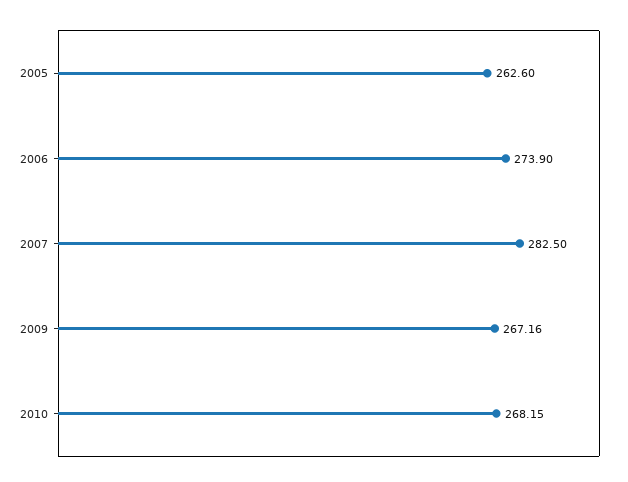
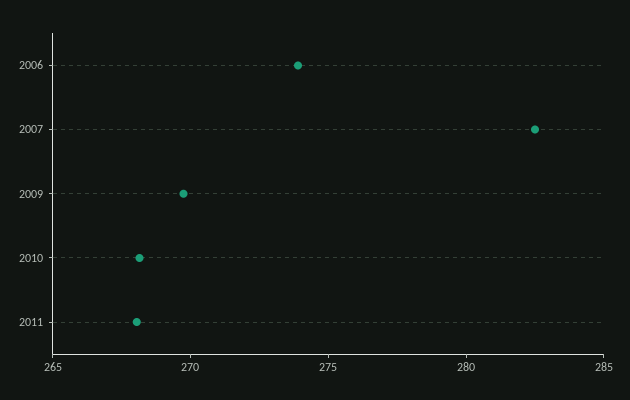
2005: 262.6 -> none
2009: 267.16 -> 270
2011: none -> 268

